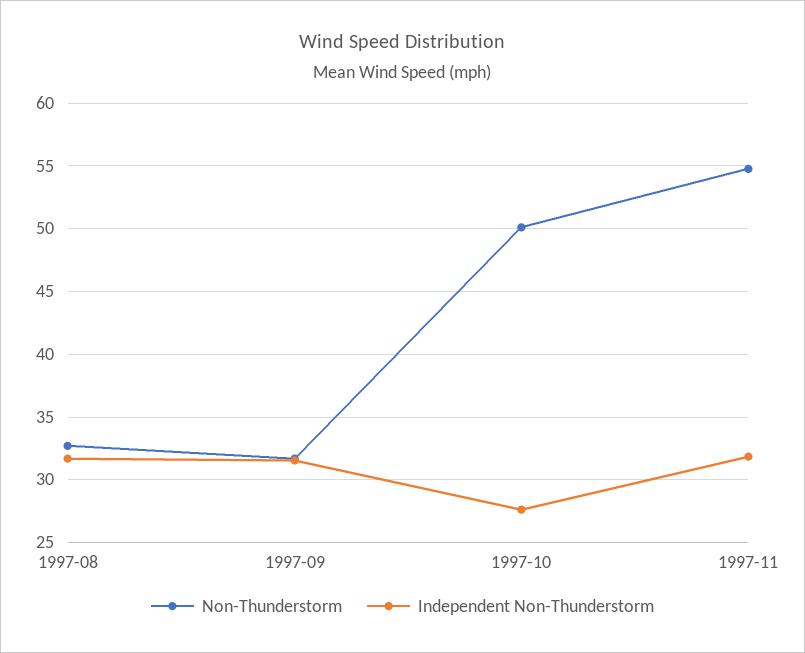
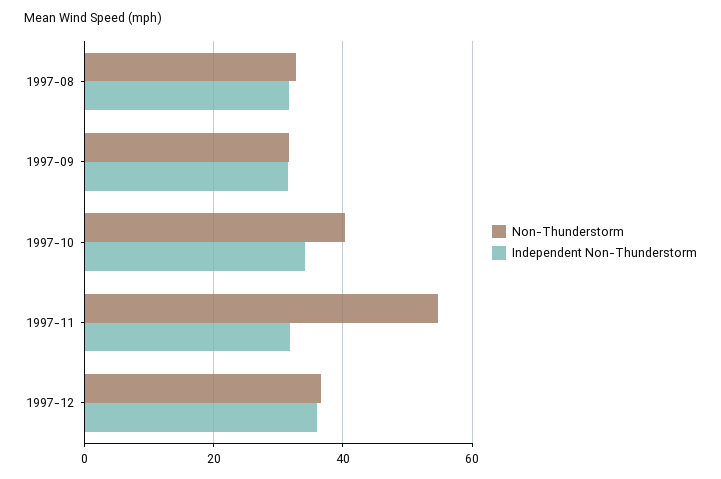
Non-Thunderstorm, 1997-10: 50 -> 40
Independent Non-Thunderstorm, 1997-10: 27.5 -> 34
Non-Thunderstorm, 1997-12: none -> 36
Independent Non-Thunderstorm, 1997-12: none -> 36

